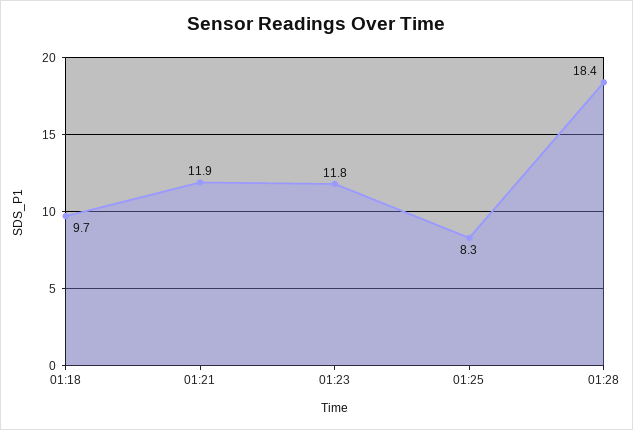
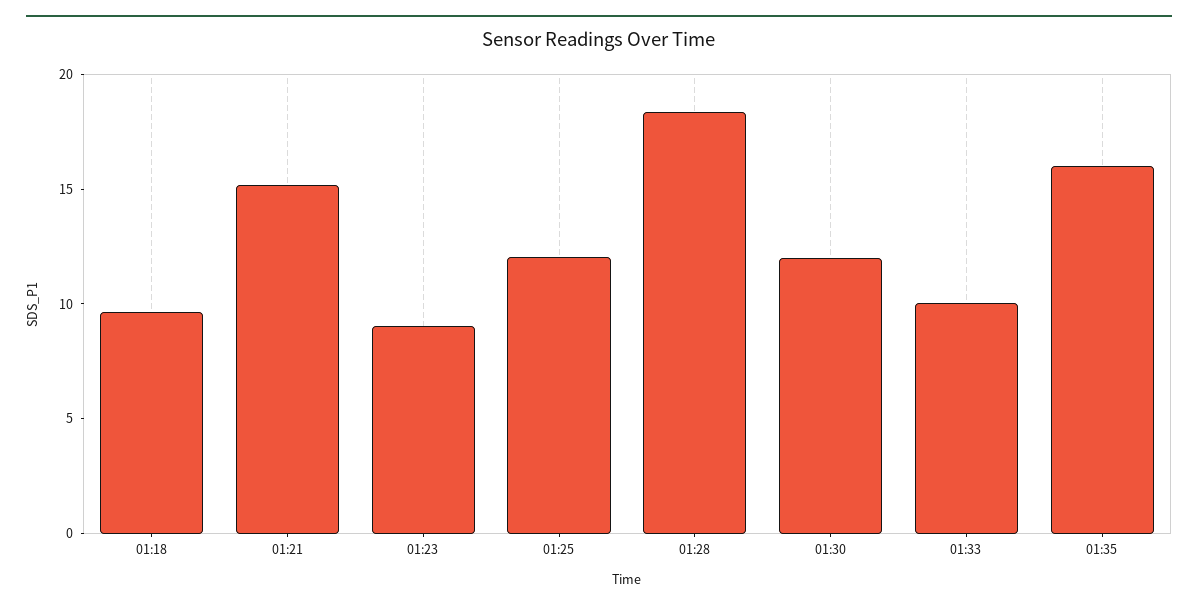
01:21: 11.9 -> 15
01:23: 11.8 -> 9
01:25: 8.3 -> 12
01:30: none -> 12
01:33: none -> 10
01:35: none -> 16

